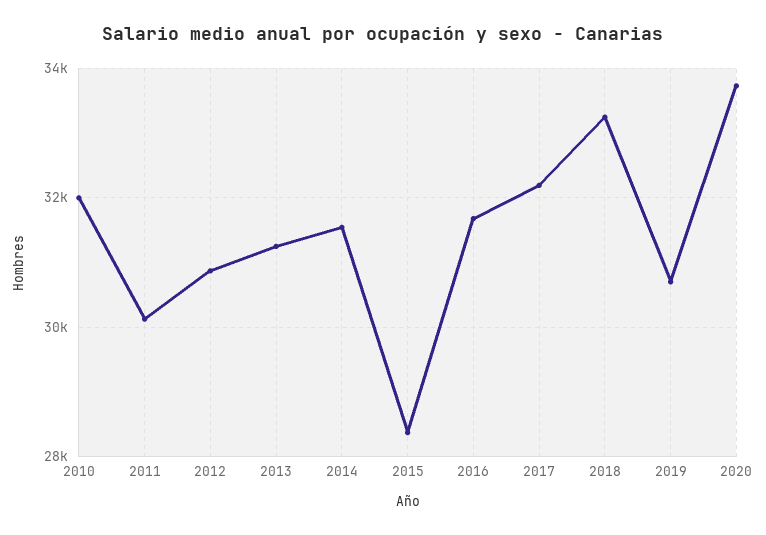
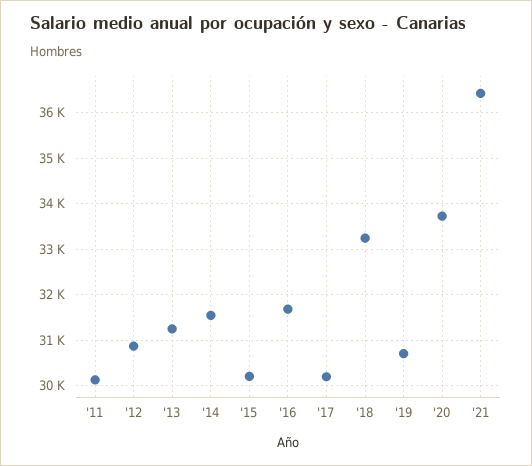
2010: 32000 -> none
2015: 28400 -> 30200
2017: 32200 -> 30200
'21: none -> 36400

